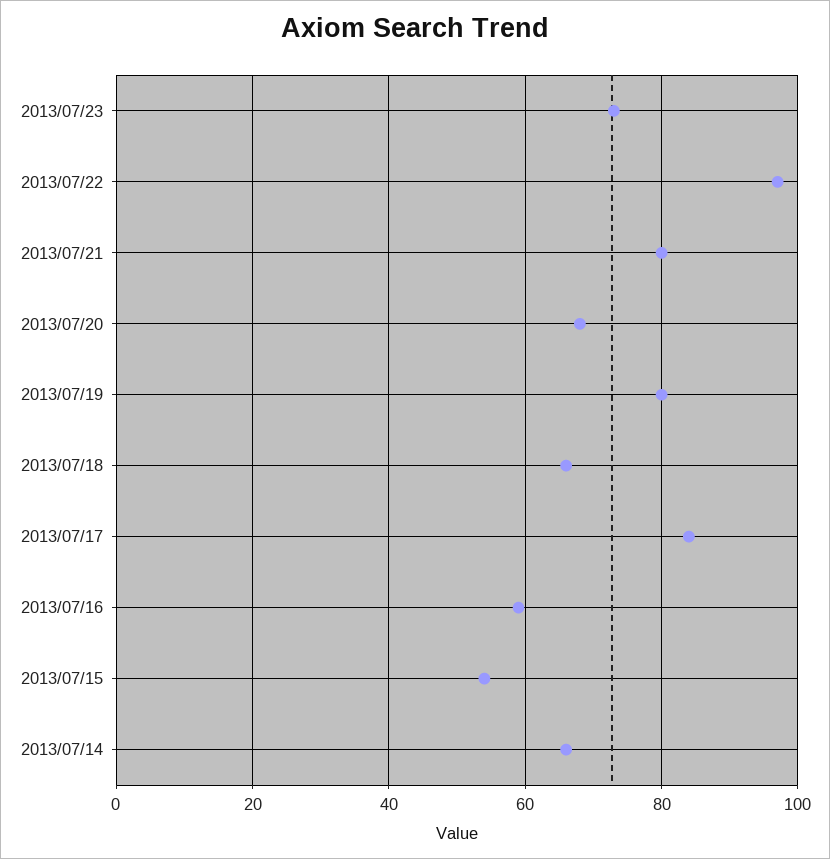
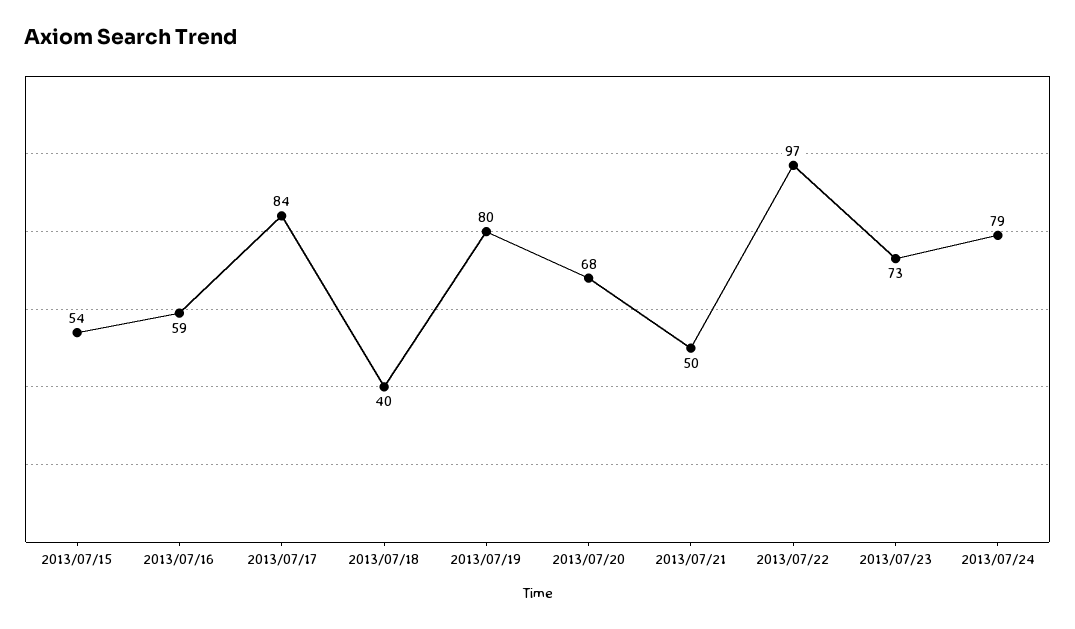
2013/07/21: 80 -> 50
2013/07/18: 65 -> 40
2013/07/14: 65 -> none
2013/07/24: none -> 79

